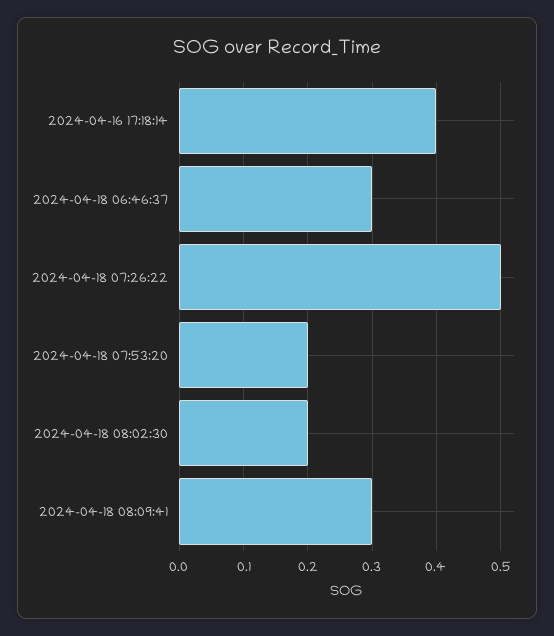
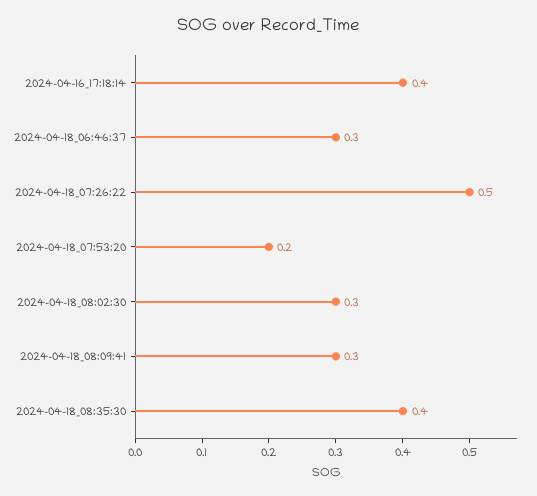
2024-04-18 08:02:30: 0.2 -> 0.3
2024-04-18_08:35:30: none -> 0.4

